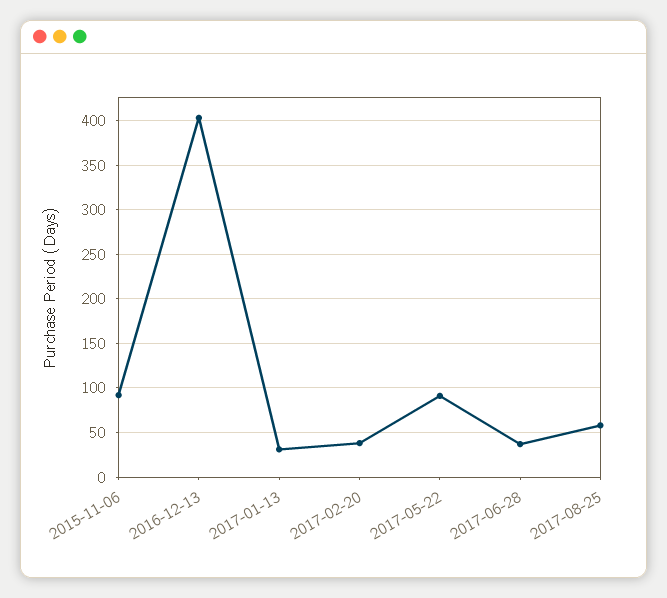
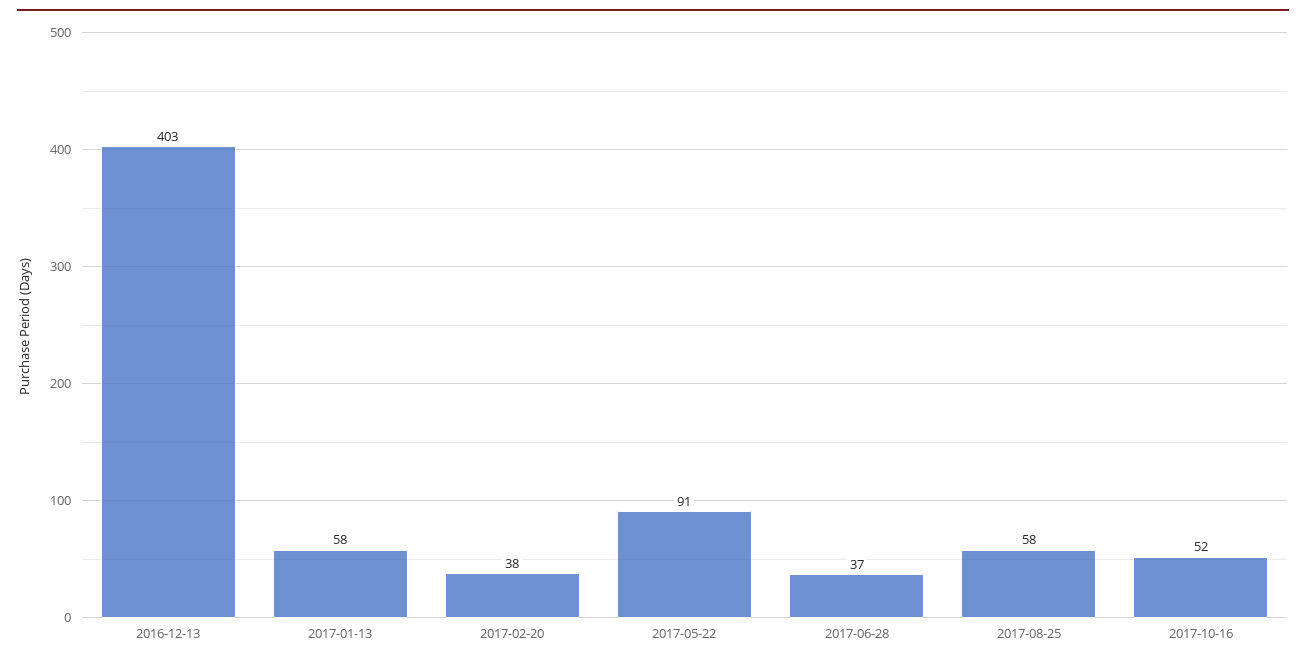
2015-11-06: 90 -> none
2017-01-13: 30 -> 58
2017-10-16: none -> 52

